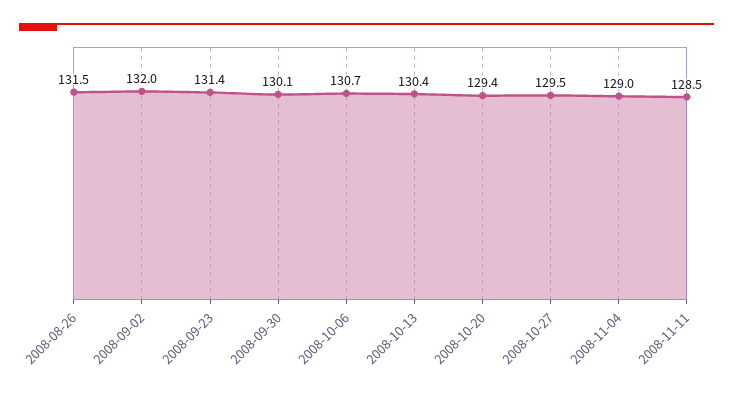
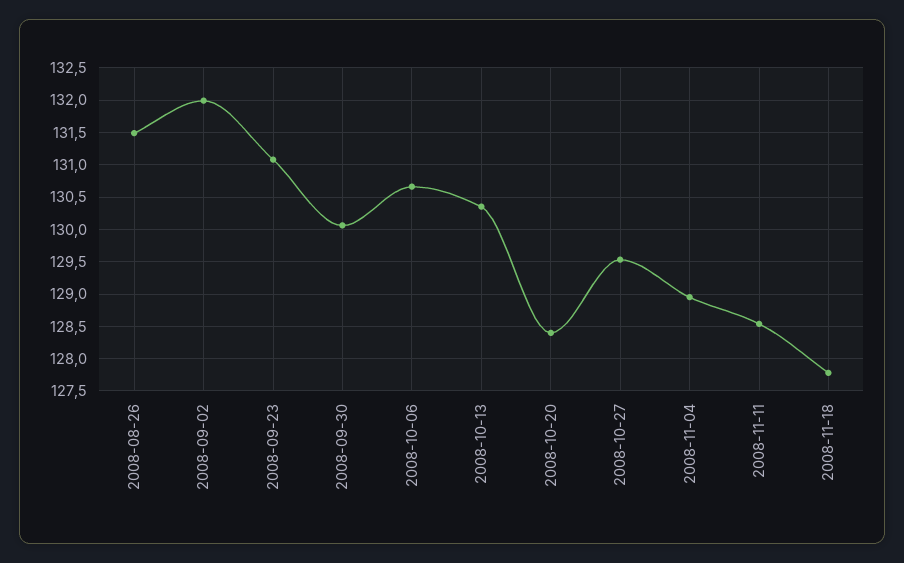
2008-09-23: 131.4 -> 131.1
2008-10-20: 129.4 -> 128.4
2008-11-18: none -> 127.8

